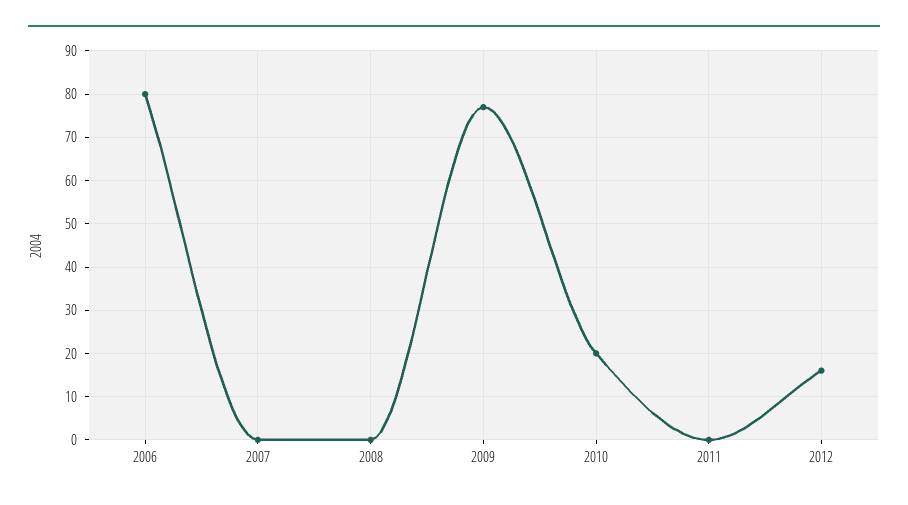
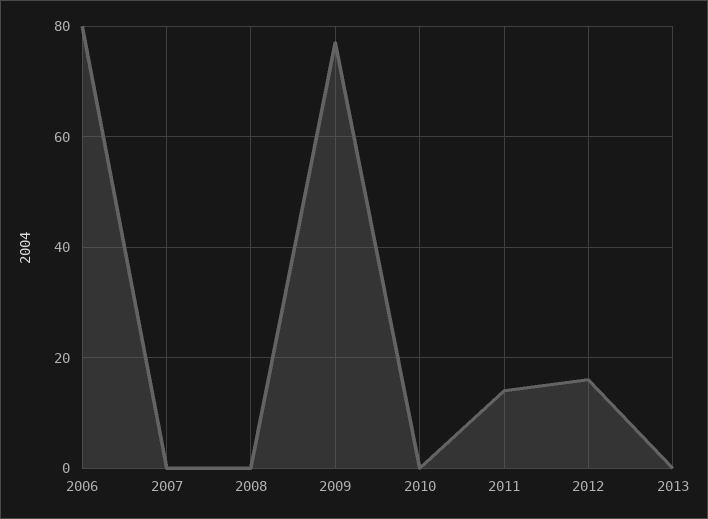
2010: 20 -> 0
2011: 0 -> 15
2013: none -> 0

